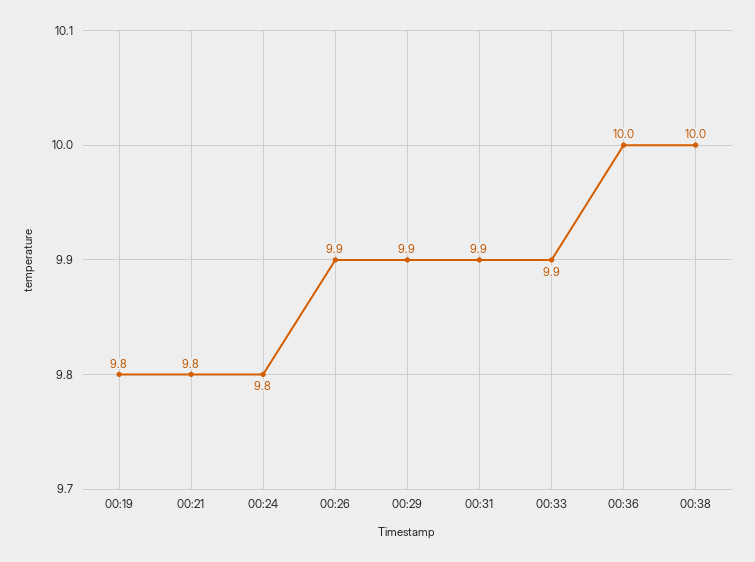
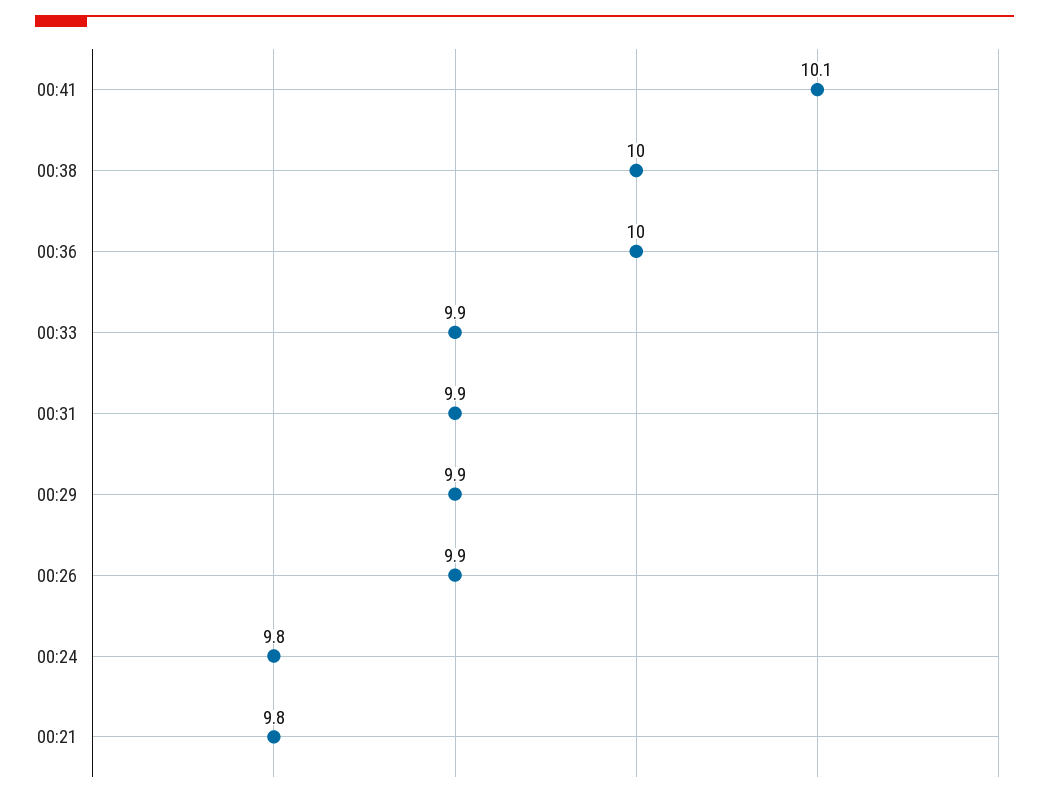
00:19: 9.8 -> none
00:41: none -> 10.1

